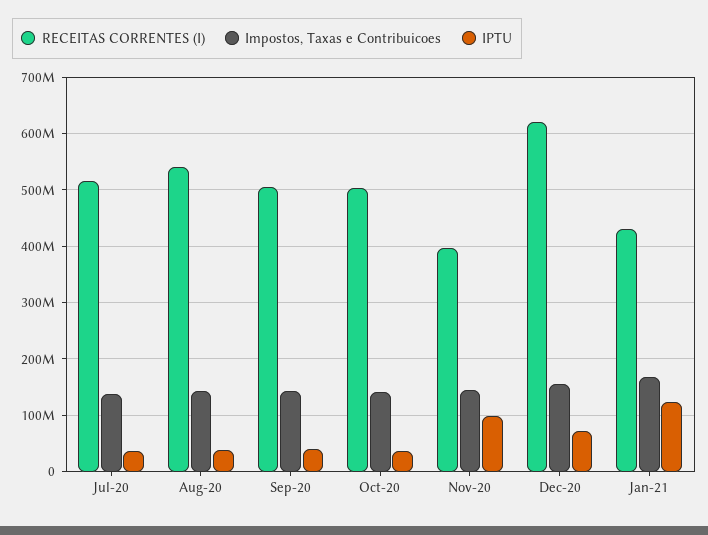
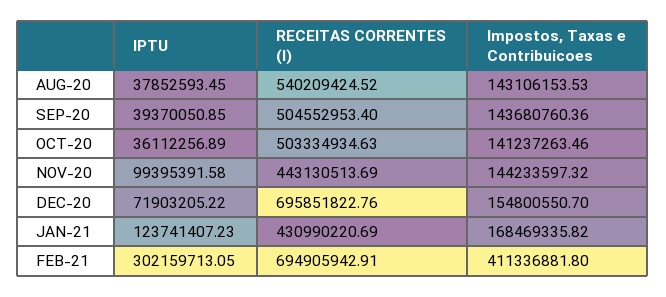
RECEITAS CORRENTES (I), Jul-20: 520000000 -> none
Impostos, Taxas e Contribuicoes, Jul-20: 140000000 -> none
IPTU, Jul-20: 40000000 -> none
RECEITAS CORRENTES (I), Nov-20: 400000000 -> 443130513.69
RECEITAS CORRENTES (I), Dec-20: 620000000 -> 695851822.76
IPTU, FEB-21: none -> 302159713.05
RECEITAS CORRENTES (I), FEB-21: none -> 694905942.91
Impostos, Taxas e Contribuicoes, FEB-21: none -> 411336881.8

